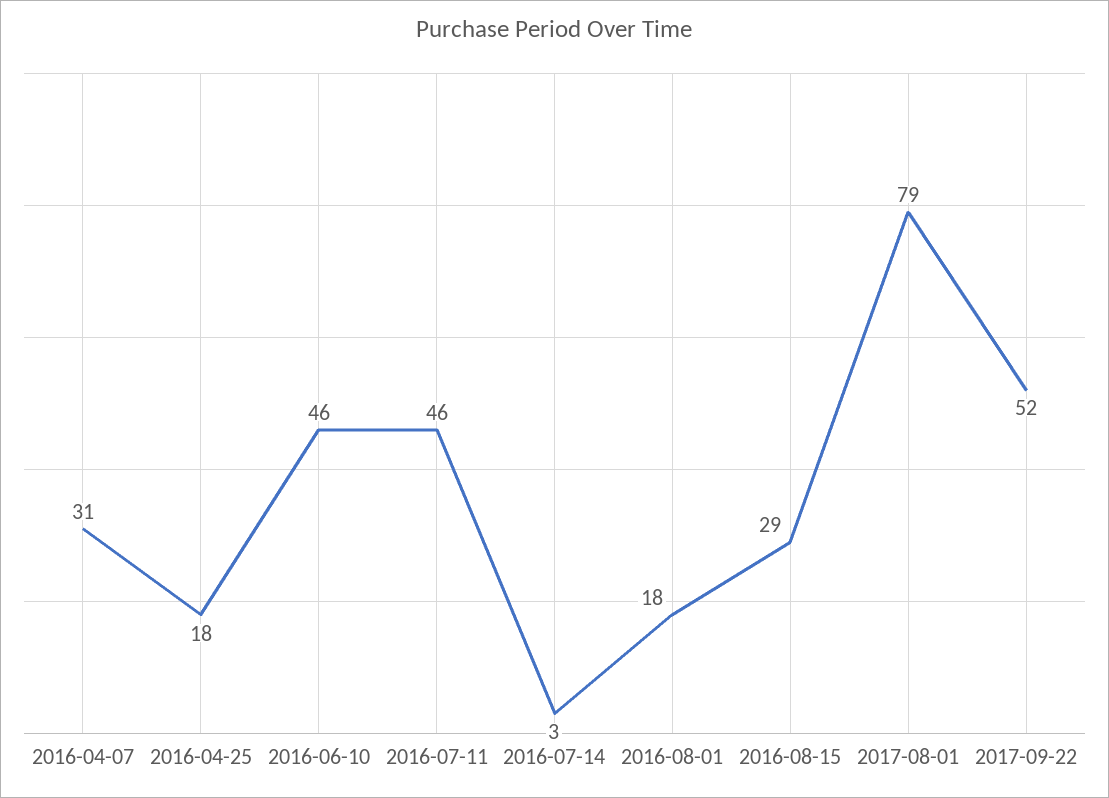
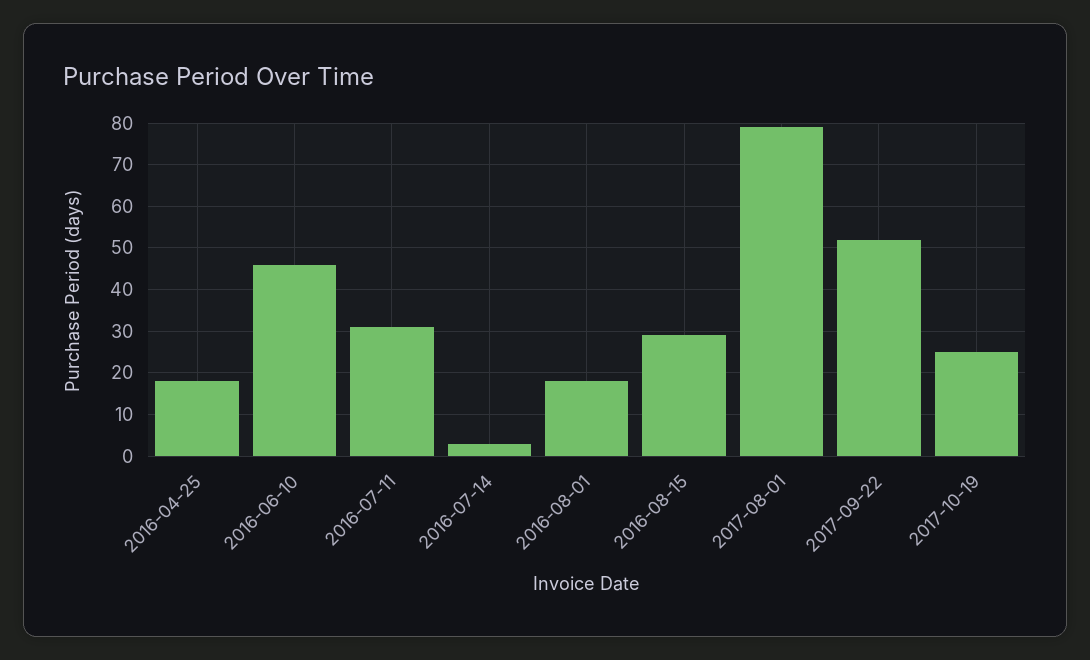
2016-04-07: 31 -> none
2016-07-11: 46 -> 30
2017-10-19: none -> 25

